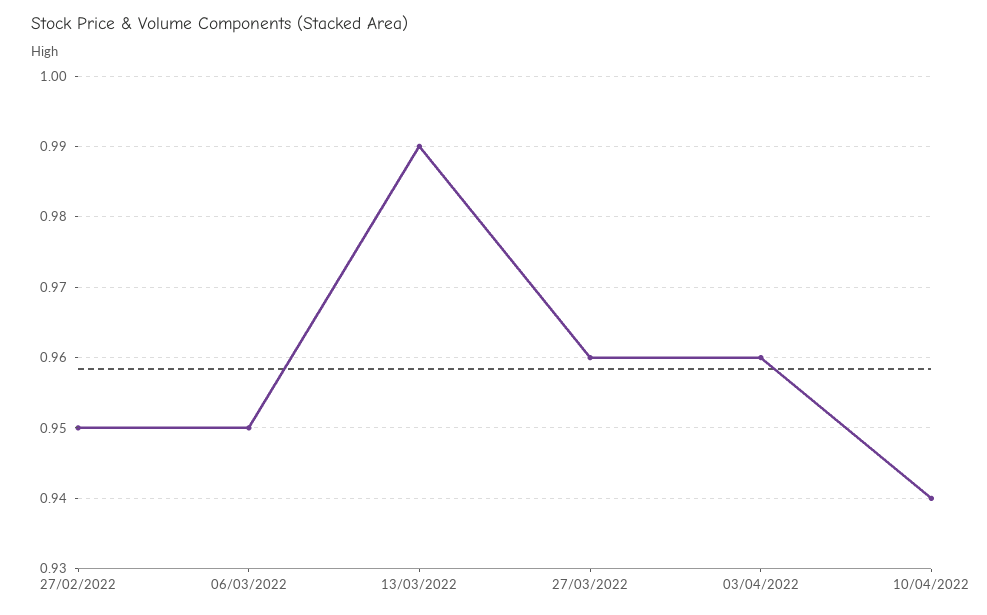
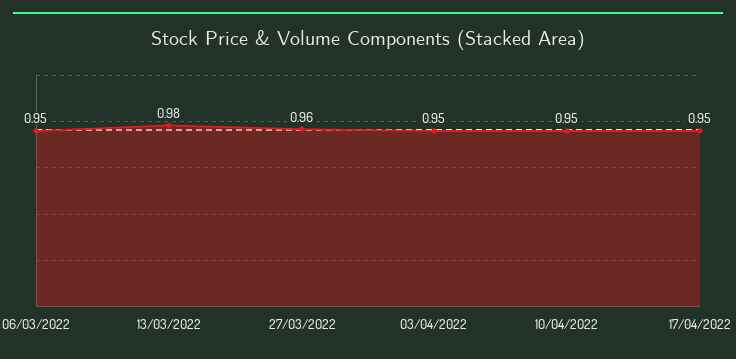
27/02/2022: 0.95 -> none
13/03/2022: 0.99 -> 0.98
03/04/2022: 0.96 -> 0.95
10/04/2022: 0.94 -> 0.95
17/04/2022: none -> 0.95

